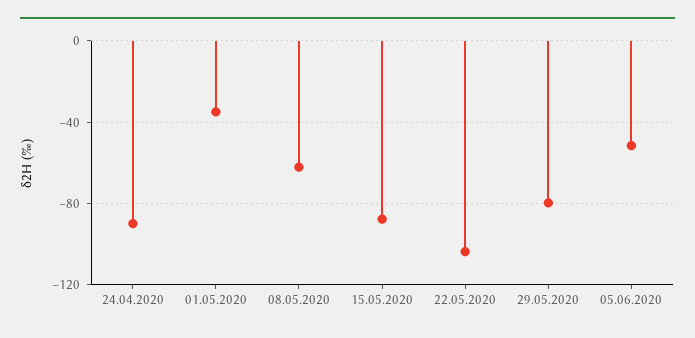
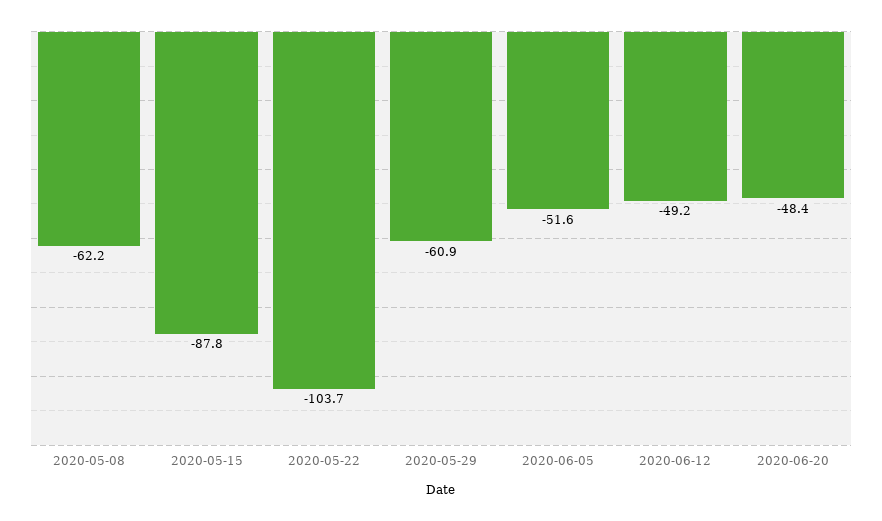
24.04.2020: -90 -> none
01.05.2020: -35 -> none
29.05.2020: -80 -> -60.9
2020-06-12: none -> -49.2
2020-06-20: none -> -48.4

